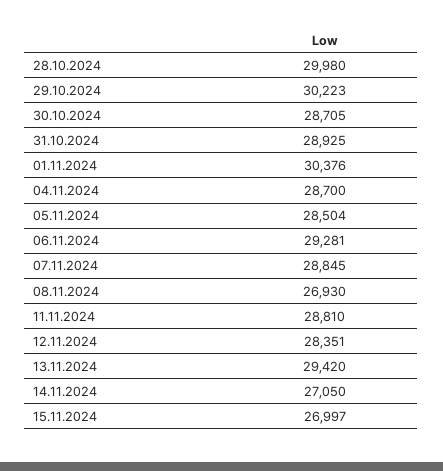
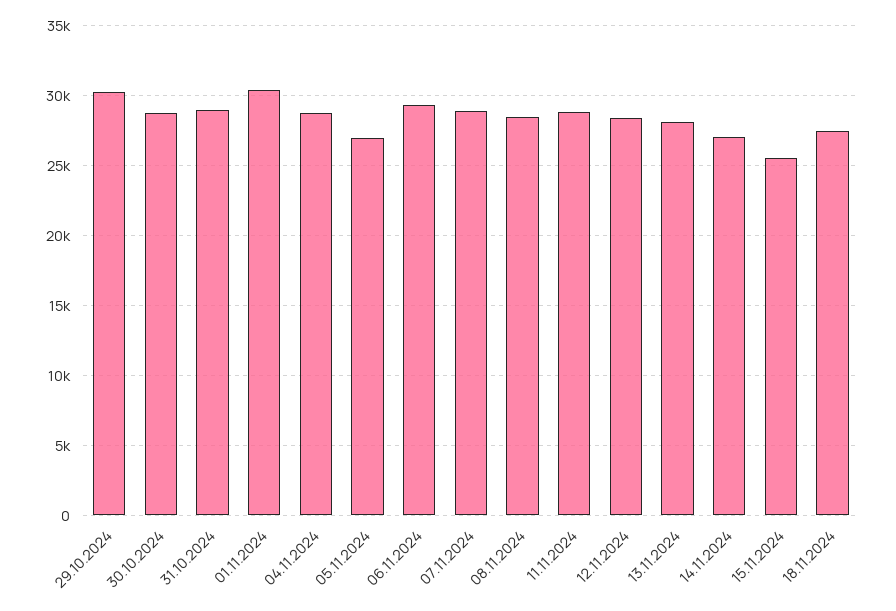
28.10.2024: 29980 -> none
05.11.2024: 28504 -> 27000
08.11.2024: 26930 -> 28500
13.11.2024: 29420 -> 28000
15.11.2024: 26997 -> 25500
18.11.2024: none -> 27500

